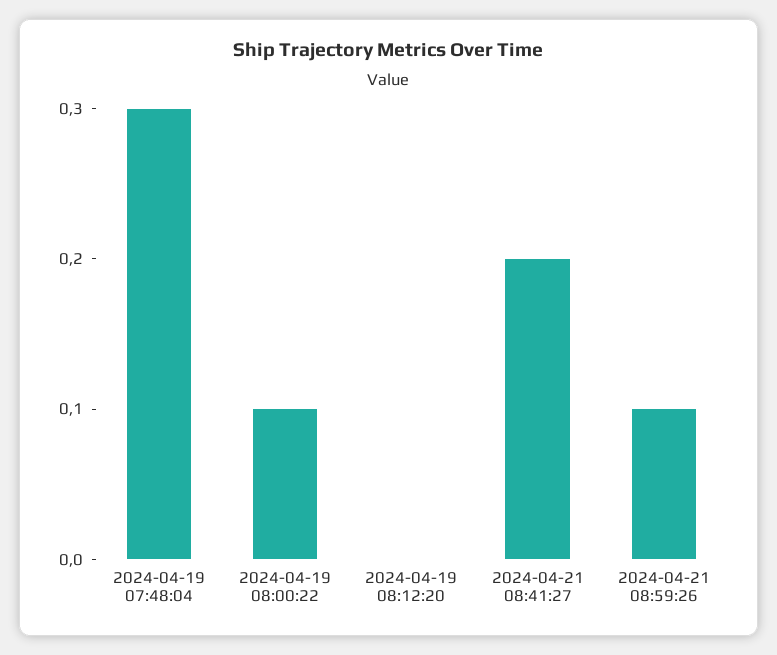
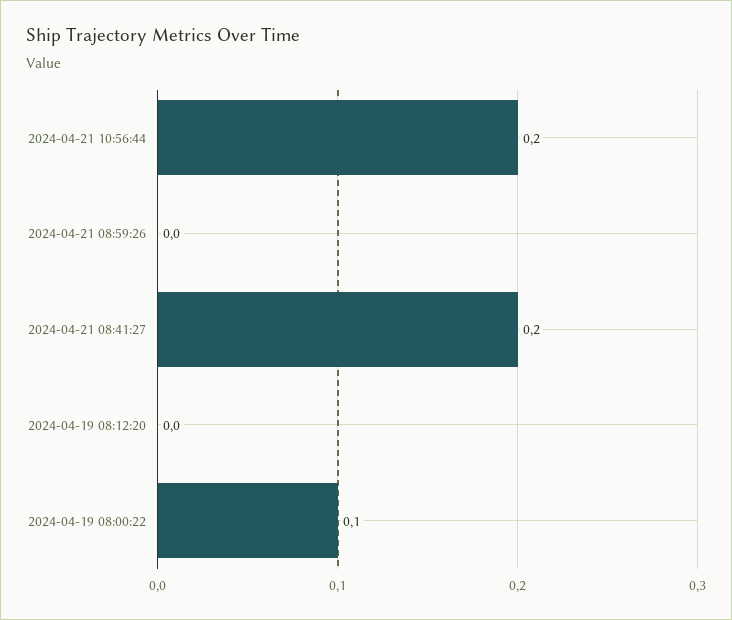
2024-04-19 07:48:04: 0.3 -> none
2024-04-21 08:59:26: 0.1 -> 0
2024-04-21 10:56:44: none -> 0.2

